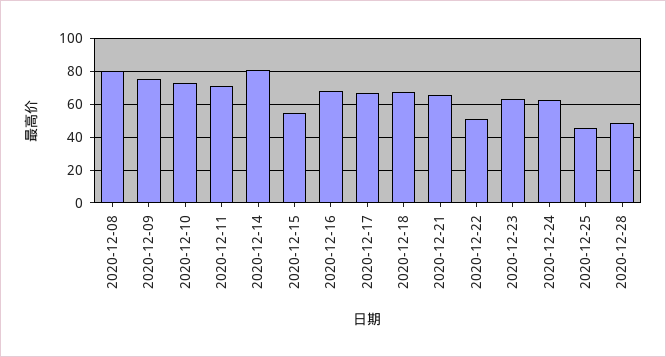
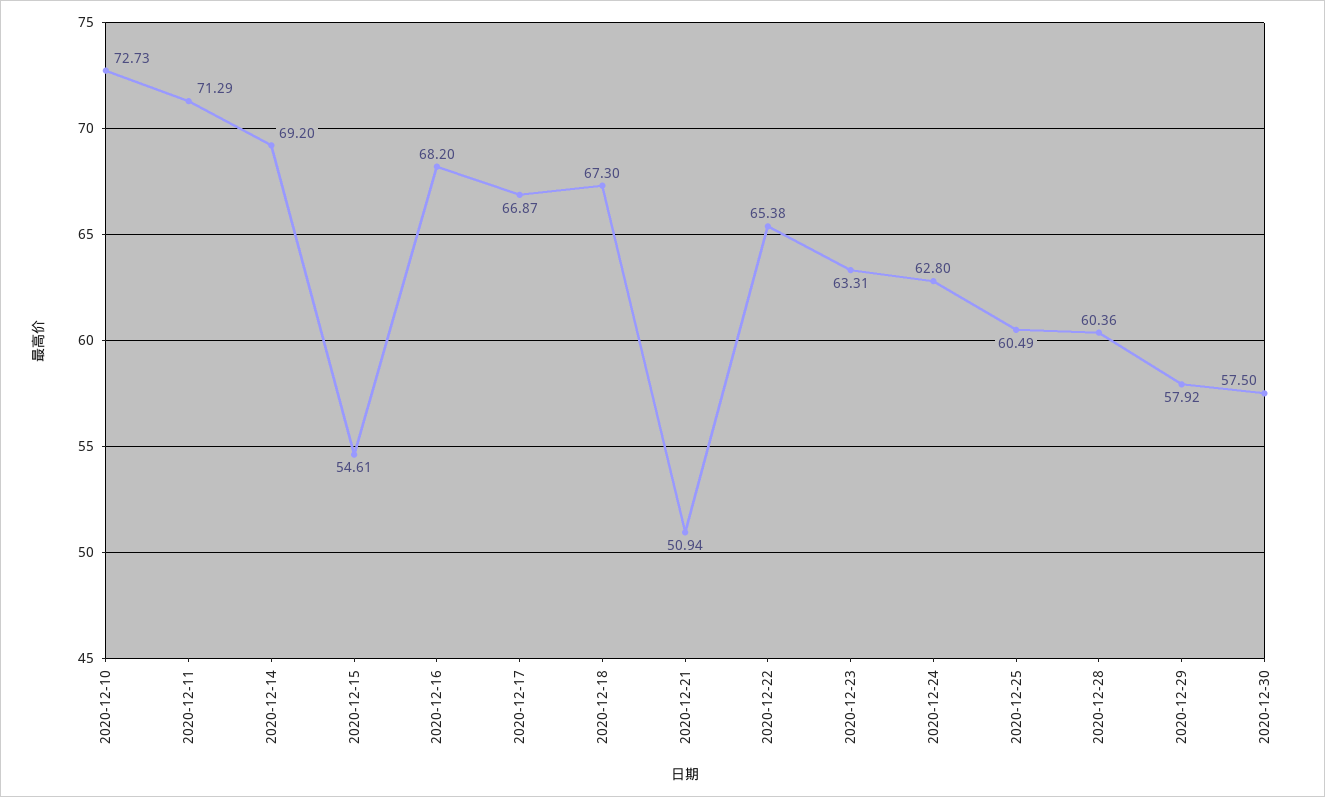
2020-12-08: 80 -> none
2020-12-09: 75 -> none
2020-12-14: 80 -> 69.2
2020-12-21: 65 -> 50.94
2020-12-22: 50 -> 65.38
2020-12-25: 45 -> 60.49
2020-12-28: 50 -> 60.36
2020-12-29: none -> 57.92
2020-12-30: none -> 57.5

